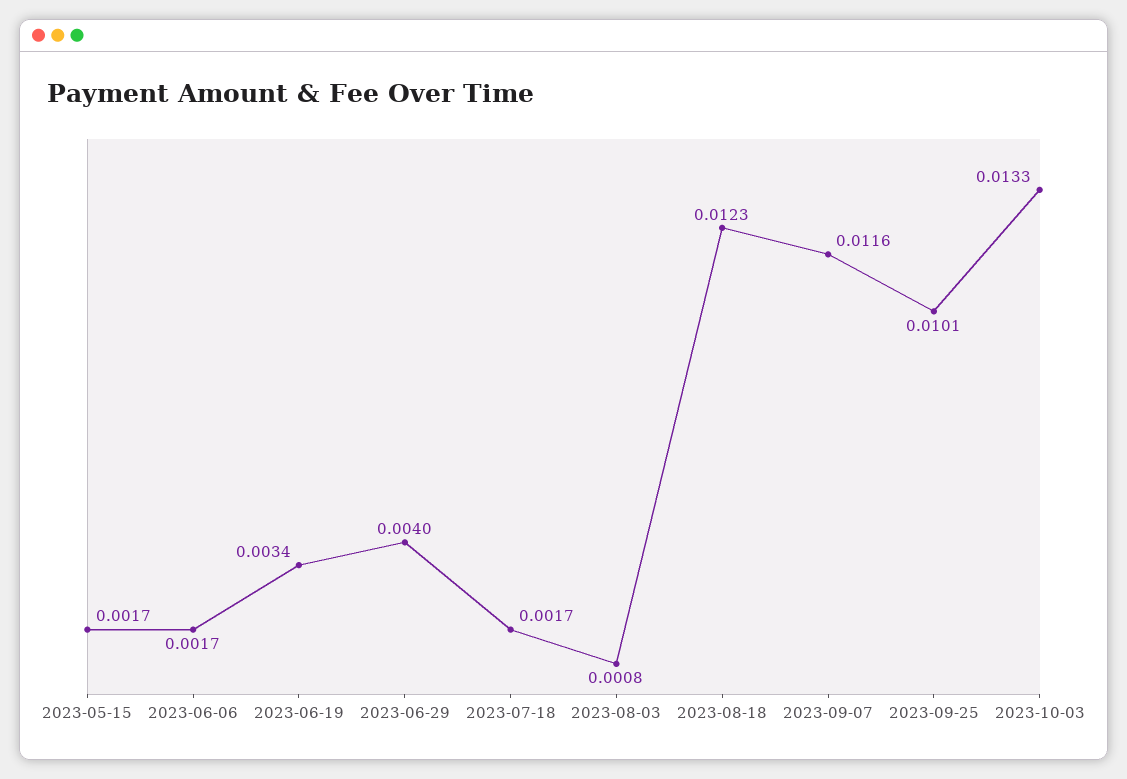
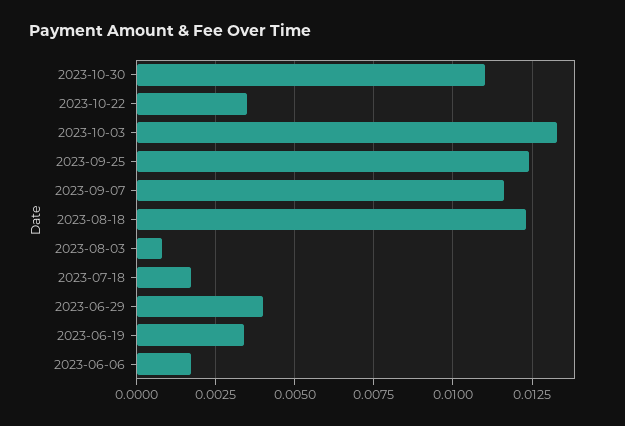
2023-05-15: 0.0017 -> none
2023-09-25: 0.0101 -> 0.0125
2023-10-30: none -> 0.011
2023-10-22: none -> 0.0035

